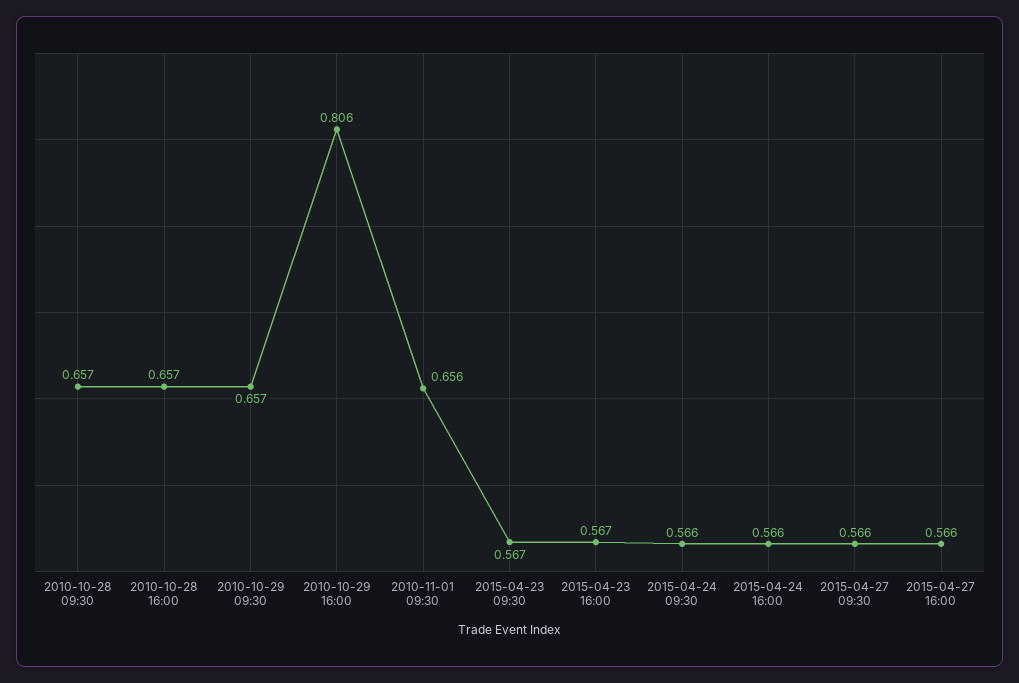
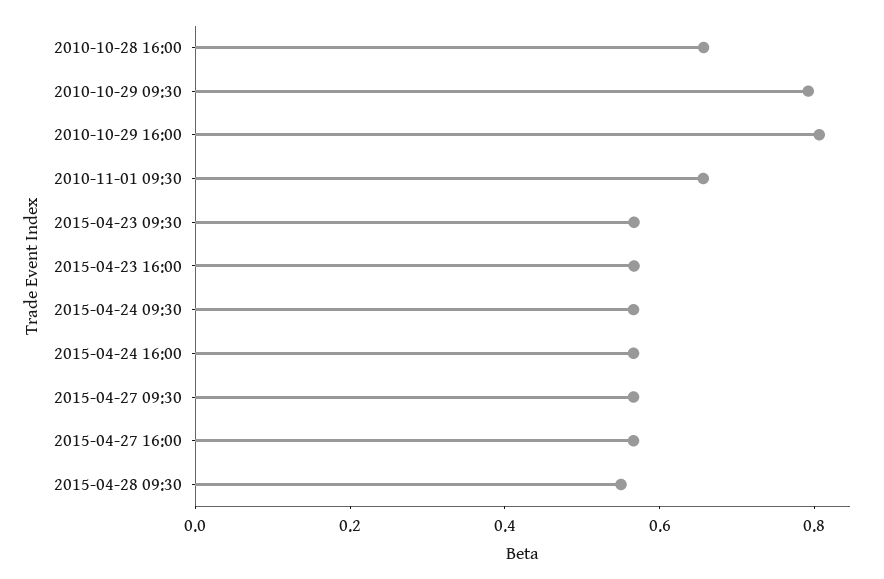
2010-10-28 09:30: 0.657 -> none
2010-10-29 09:30: 0.657 -> 0.8
2015-04-28 09:30: none -> 0.55

